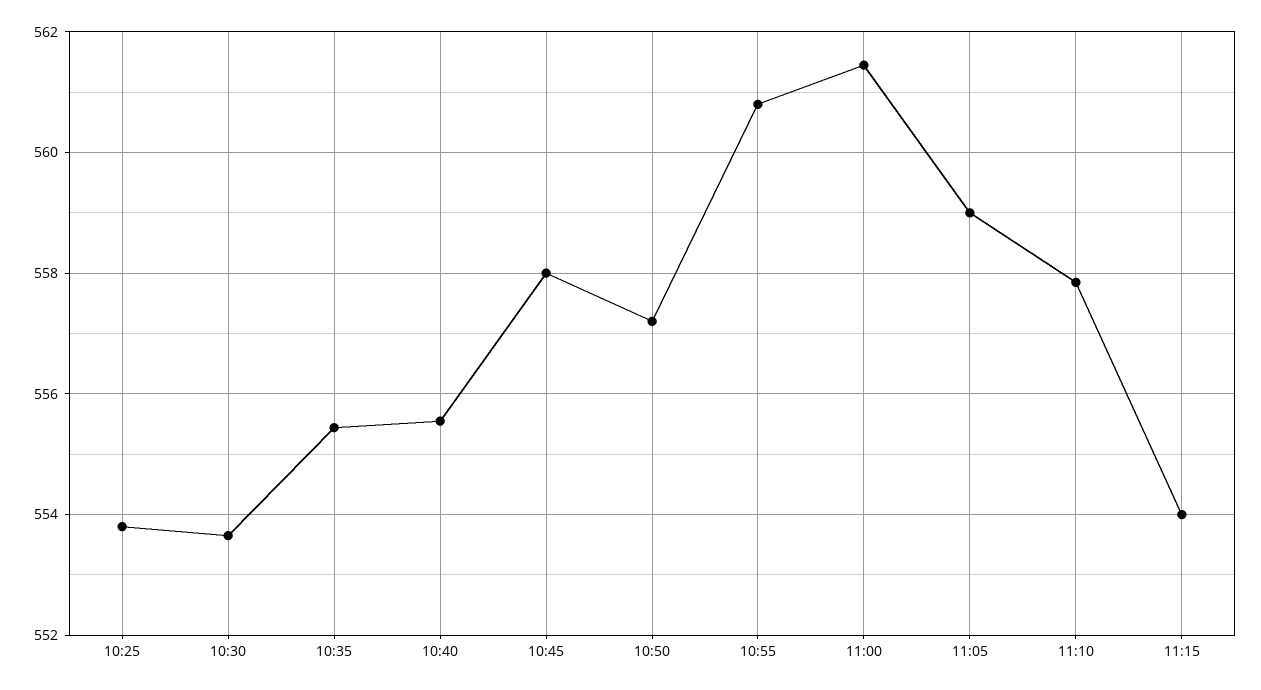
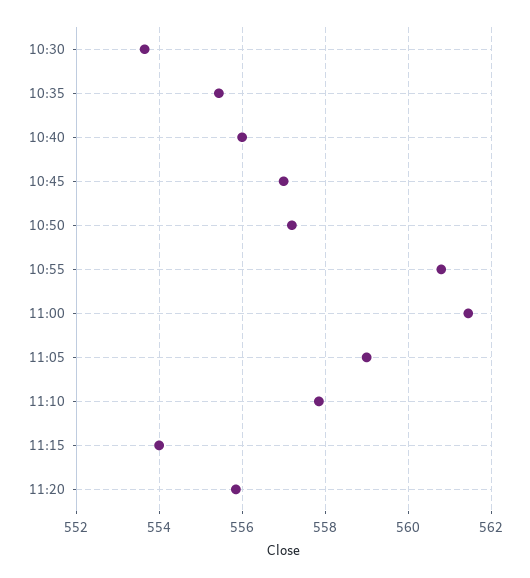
10:25: 553.8 -> none
10:40: 555.6 -> 556
10:45: 558 -> 557
11:20: none -> 555.8

